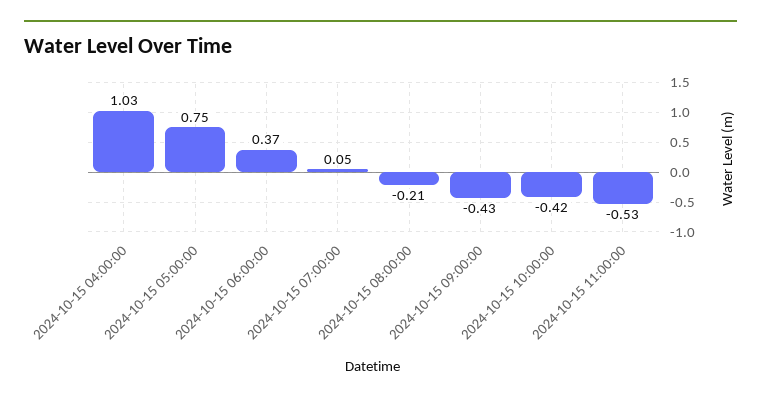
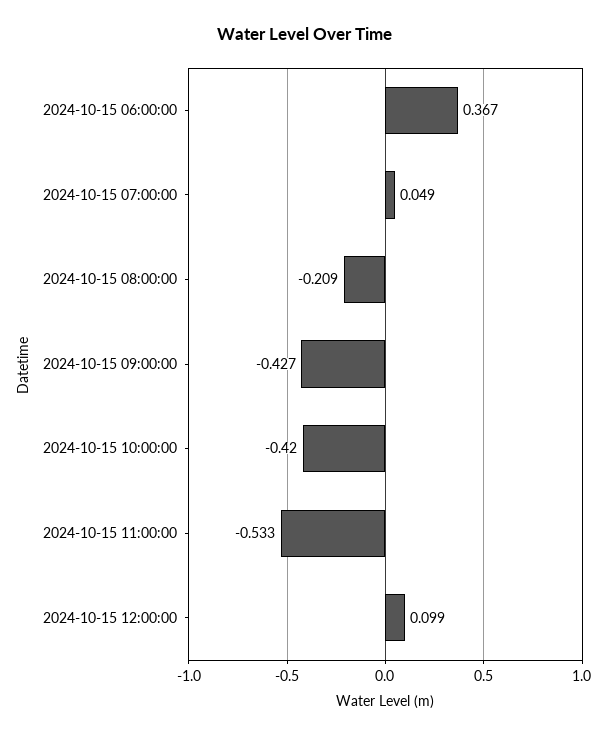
2024-10-15 04:00:00: 1.03 -> none
2024-10-15 05:00:00: 0.75 -> none
2024-10-15 12:00:00: none -> 0.099

